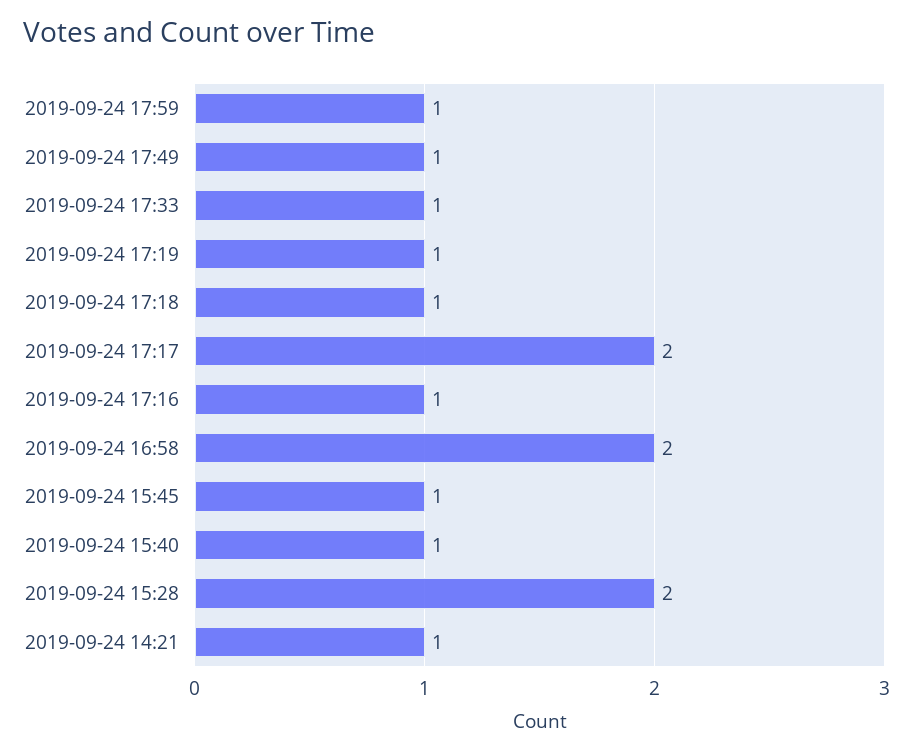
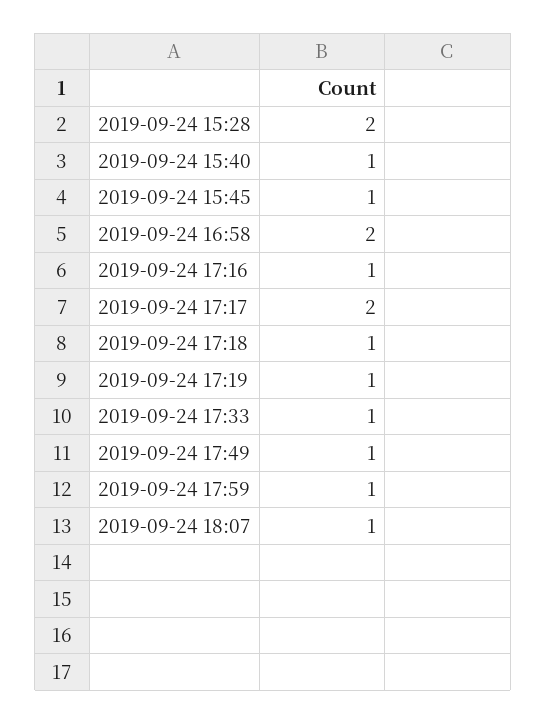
2019-09-24 14:21: 1 -> none
2019-09-24 18:07: none -> 1

